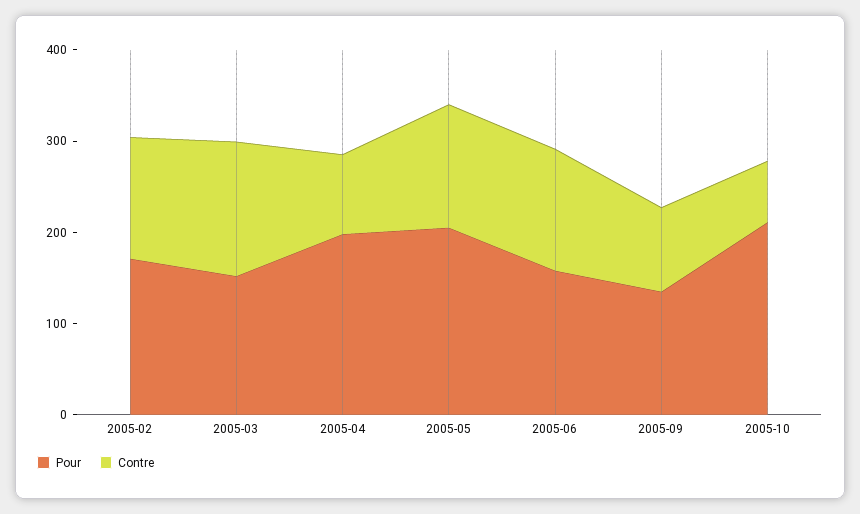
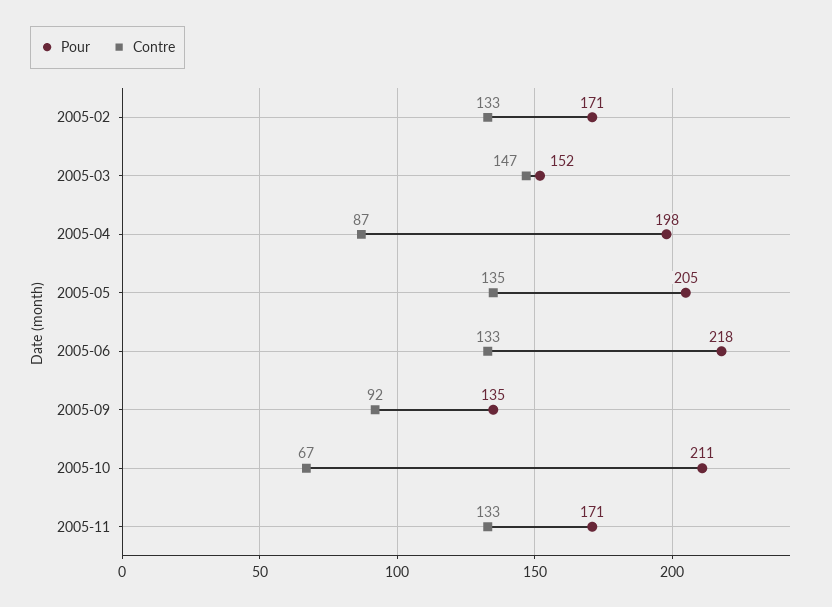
Pour, 2005-06: 160 -> 218
Pour, 2005-11: none -> 171
Contre, 2005-11: none -> 133

